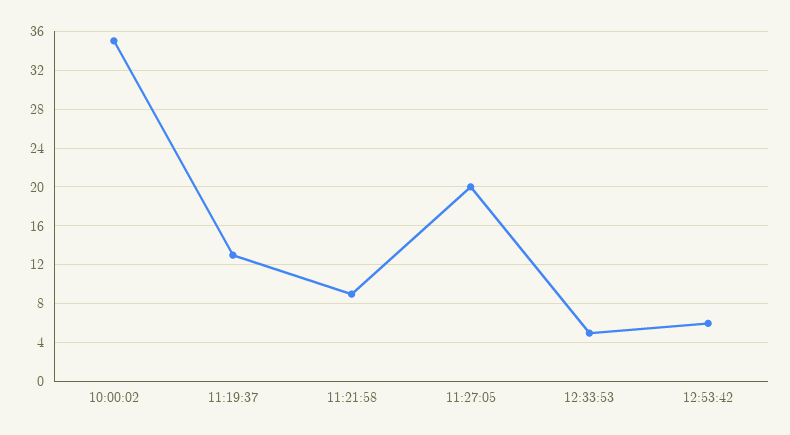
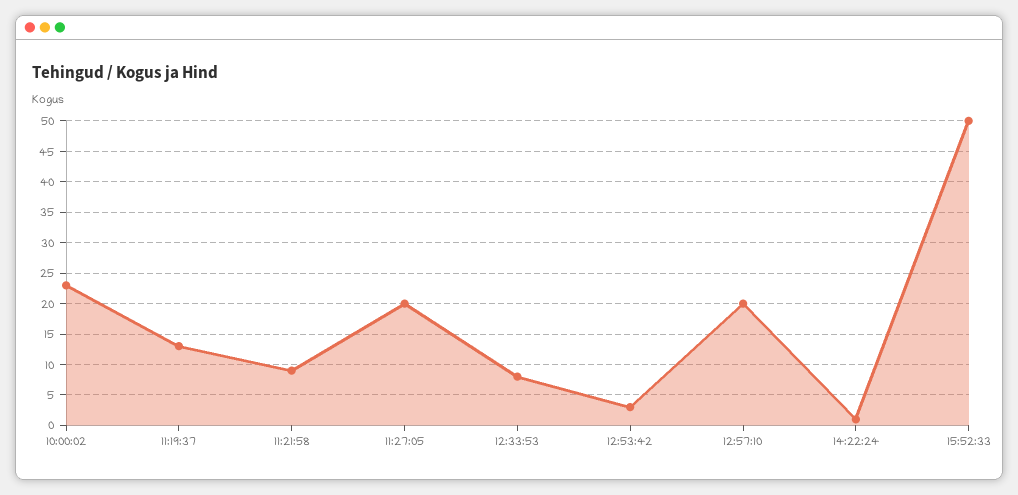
10:00:02: 35 -> 23
12:33:53: 5 -> 8
12:53:42: 6 -> 3
12:57:10: none -> 20
14:22:24: none -> 1
15:52:33: none -> 50

